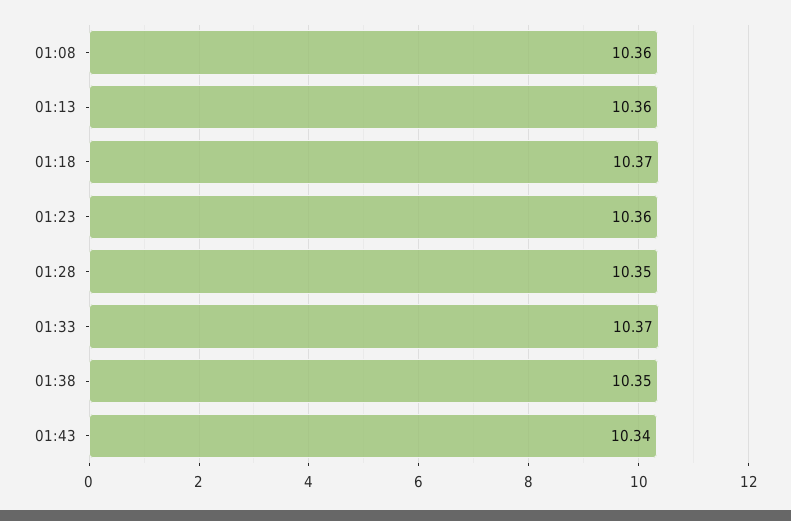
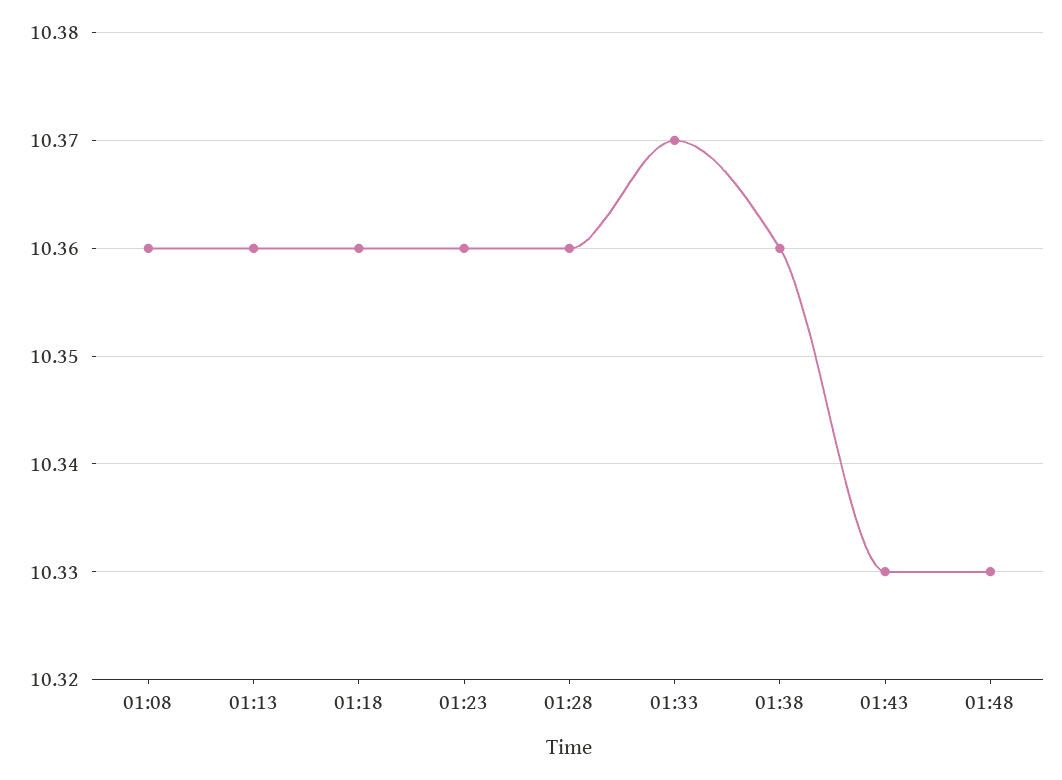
01:18: 10.37 -> 10.36
01:28: 10.35 -> 10.36
01:38: 10.35 -> 10.36
01:43: 10.34 -> 10.33
01:48: none -> 10.33

